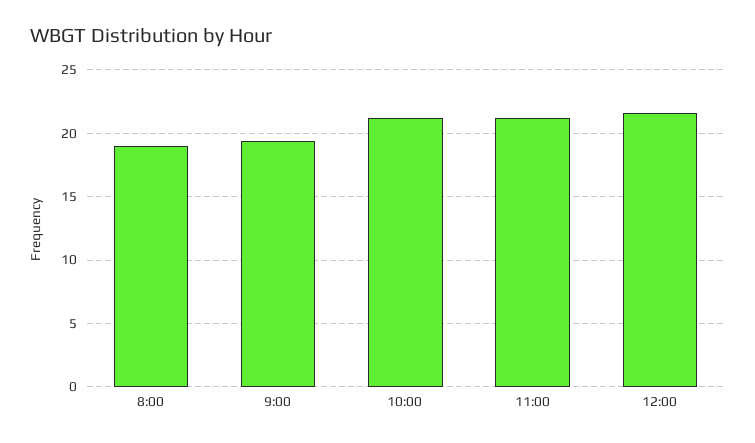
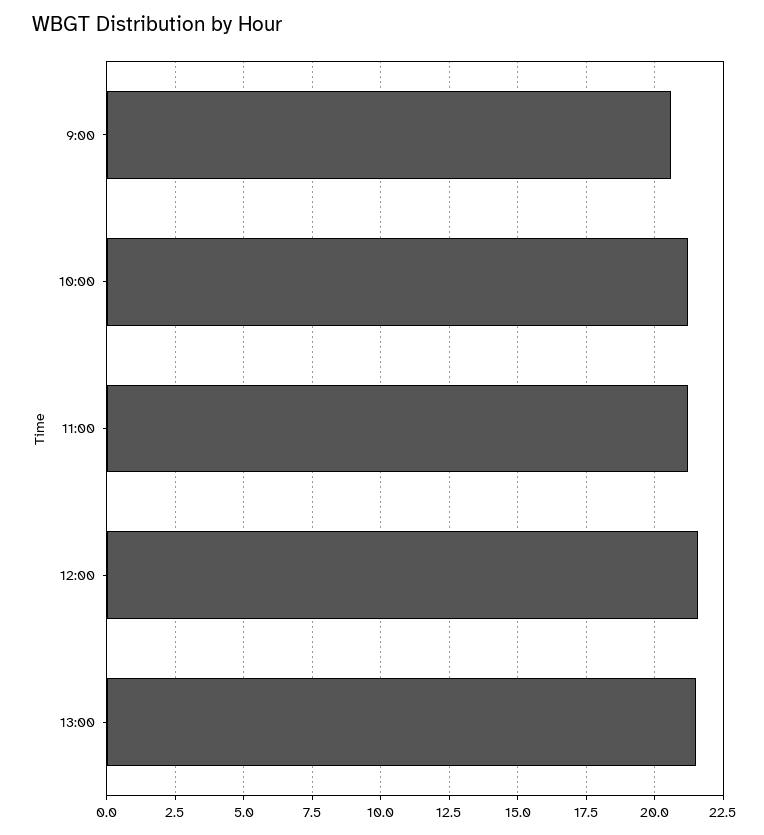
8:00: 19 -> none
9:00: 19.5 -> 20.5
13:00: none -> 21.5

